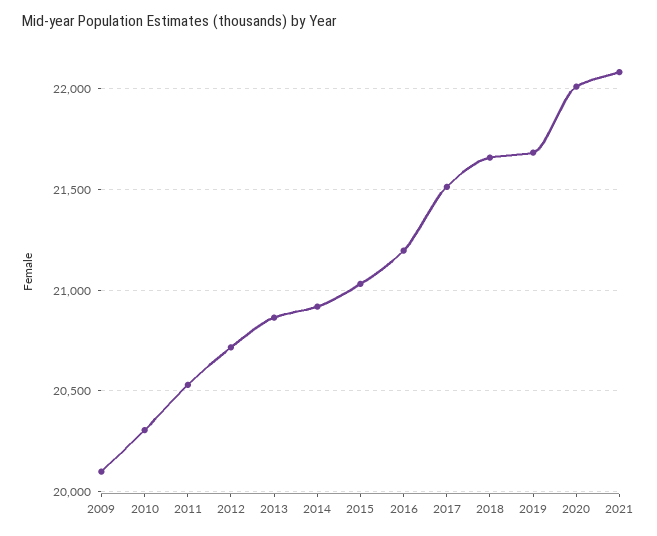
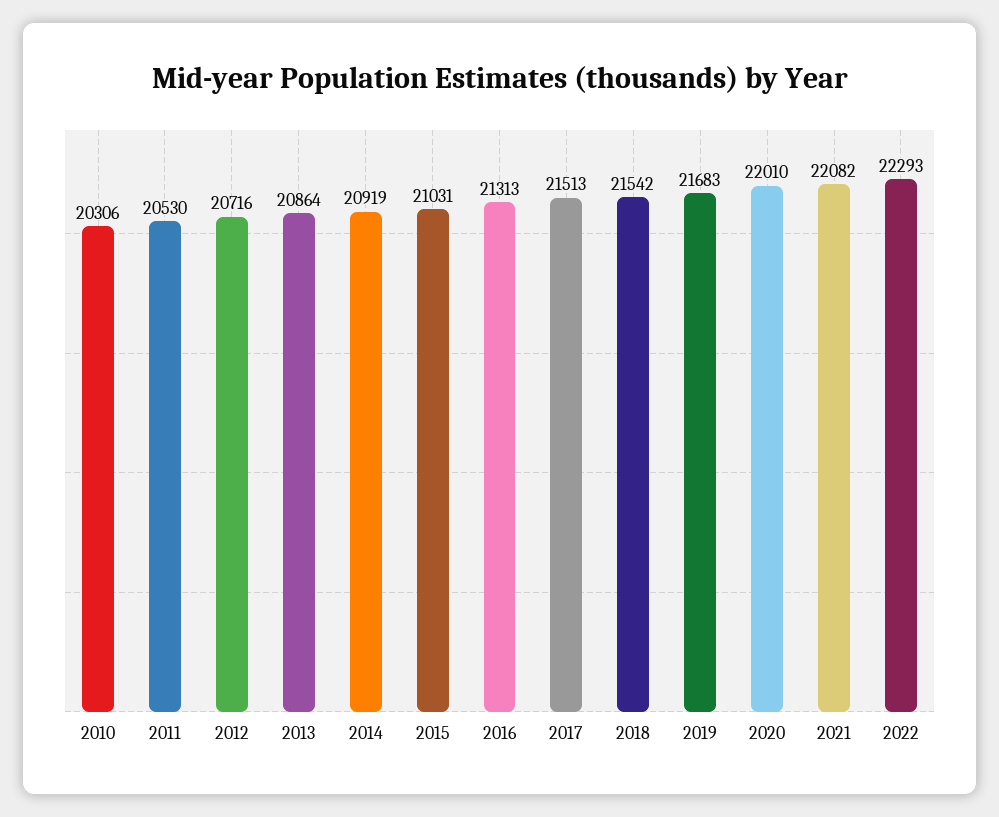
2009: 20100 -> none
2016: 21200 -> 21313
2018: 21650 -> 21542
2022: none -> 22293

